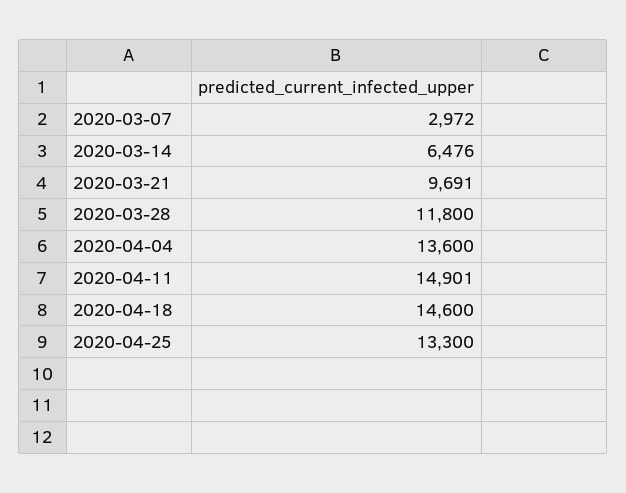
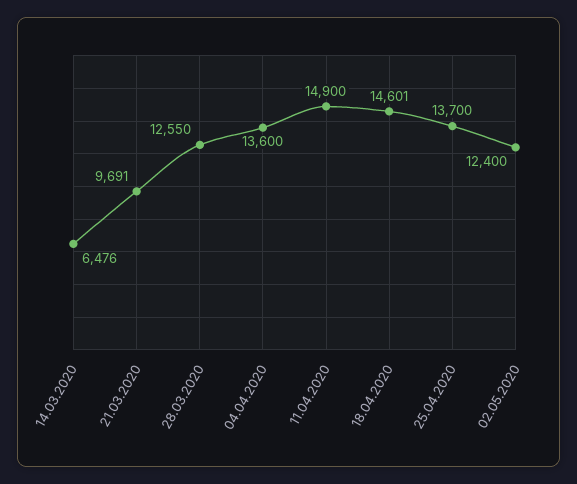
2020-03-07: 2972 -> none
2020-03-28: 11800 -> 12550
2020-04-11: 14901 -> 14900
2020-04-18: 14600 -> 14601
2020-04-25: 13300 -> 13700
02.05.2020: none -> 12400

